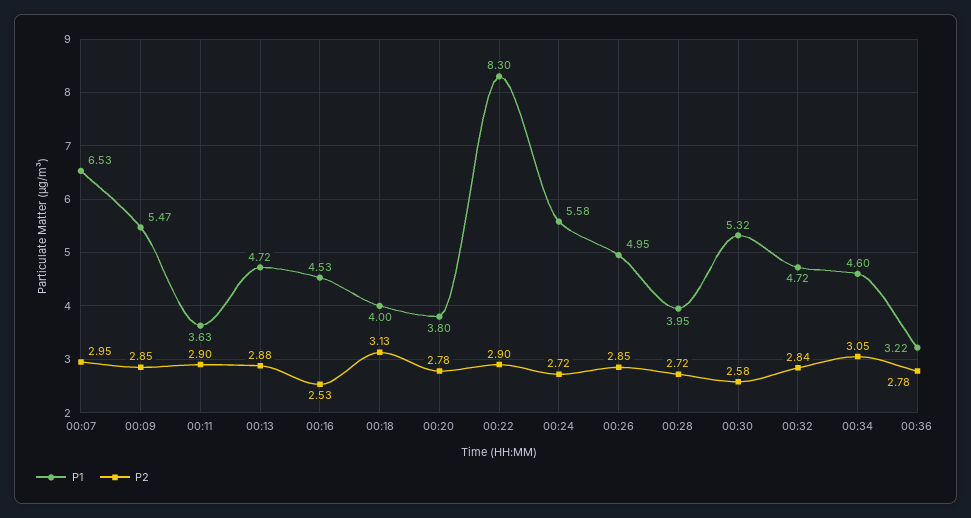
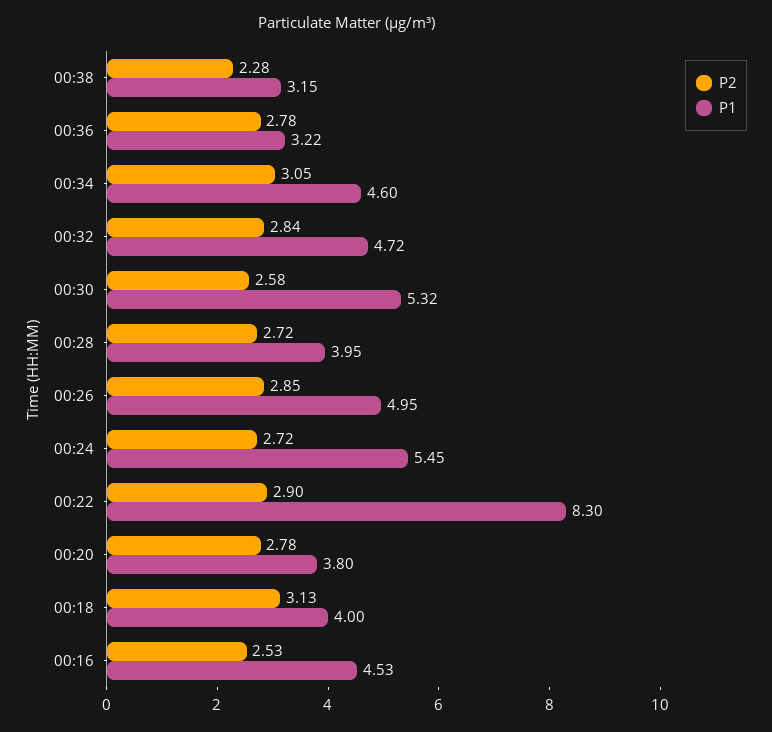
P1, 00:07: 6.53 -> none
P2, 00:07: 2.95 -> none
P1, 00:09: 5.47 -> none
P2, 00:09: 2.85 -> none
P1, 00:11: 3.63 -> none
P2, 00:11: 2.9 -> none
P1, 00:13: 4.72 -> none
P2, 00:13: 2.88 -> none
P1, 00:24: 5.58 -> 5.45
P2, 00:38: none -> 2.28
P1, 00:38: none -> 3.15

